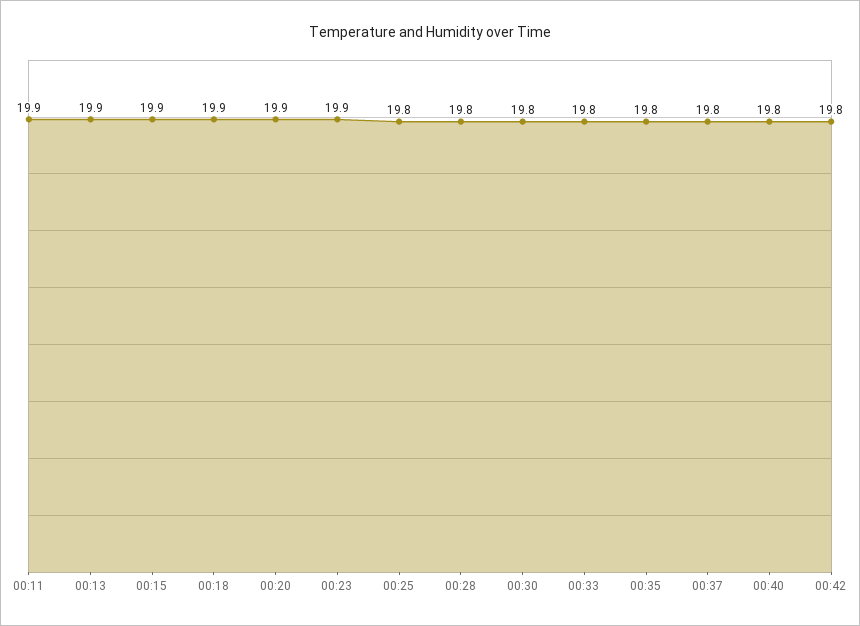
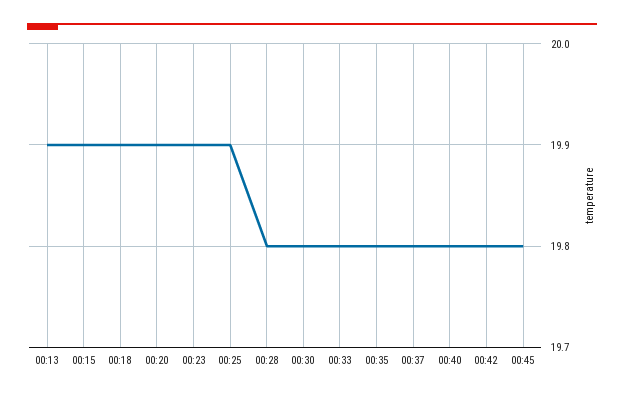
00:11: 19.9 -> none
00:25: 19.8 -> 19.9
00:45: none -> 19.8

